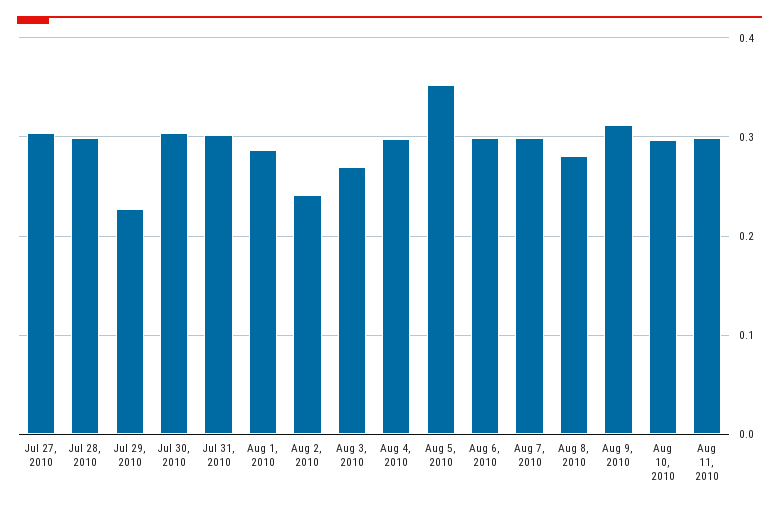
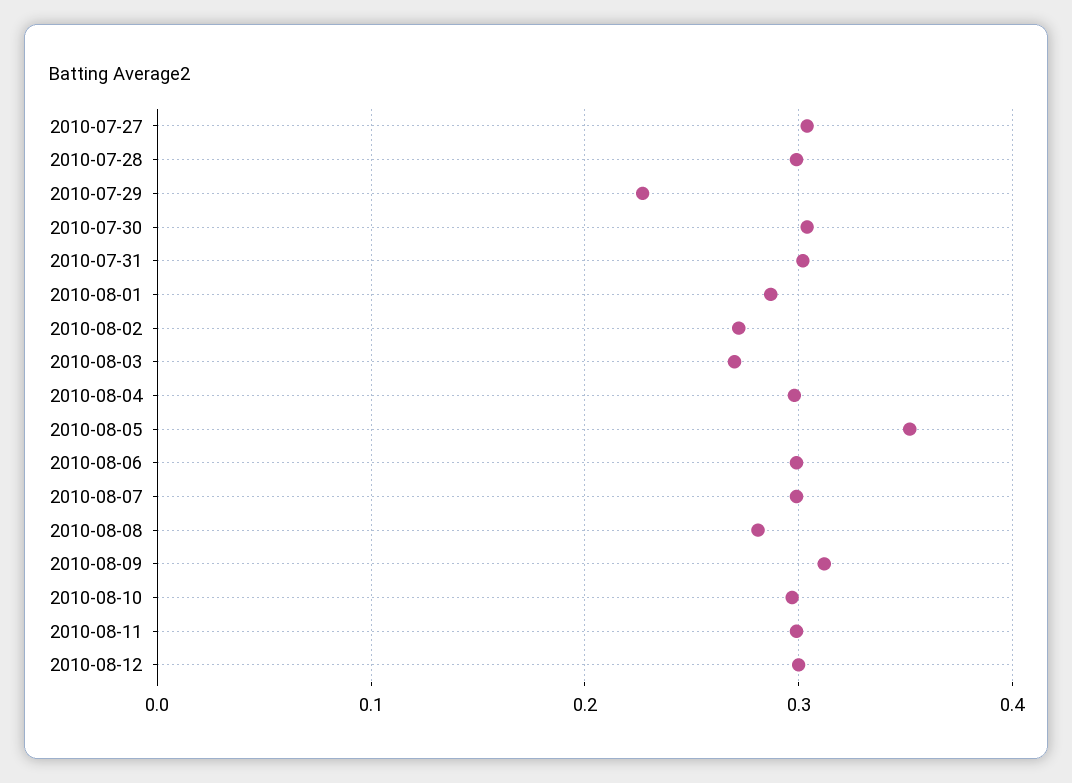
Aug 2, 2010: 0.24 -> 0.27
2010-08-12: none -> 0.3

